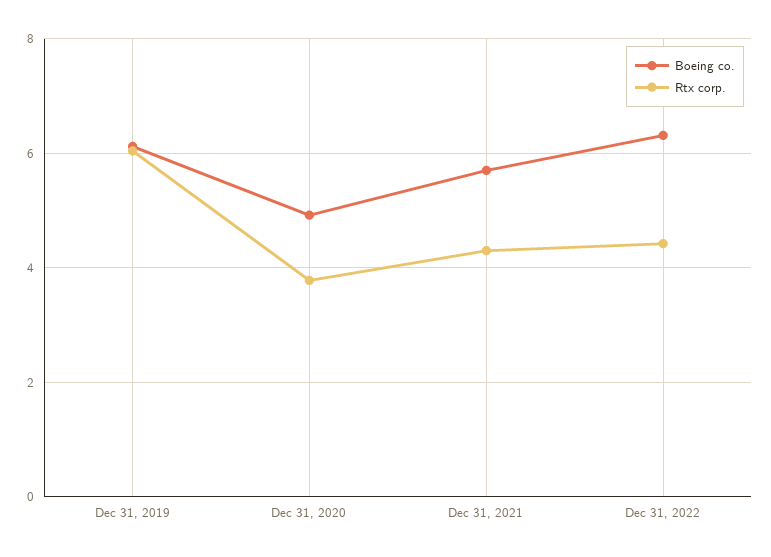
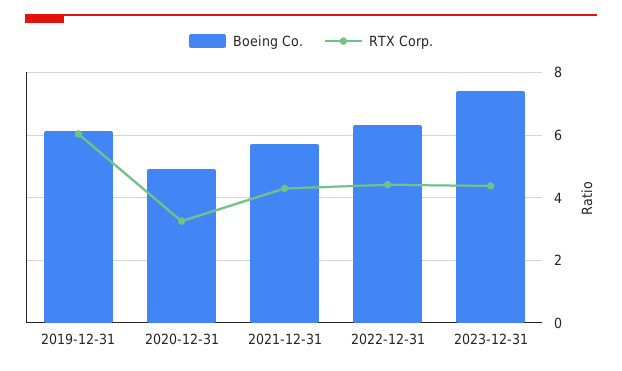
Rtx corp., Dec 31, 2020: 3.8 -> 3.2
Boeing co., 2023-12-31: none -> 7.4
Rtx corp., 2023-12-31: none -> 4.4

